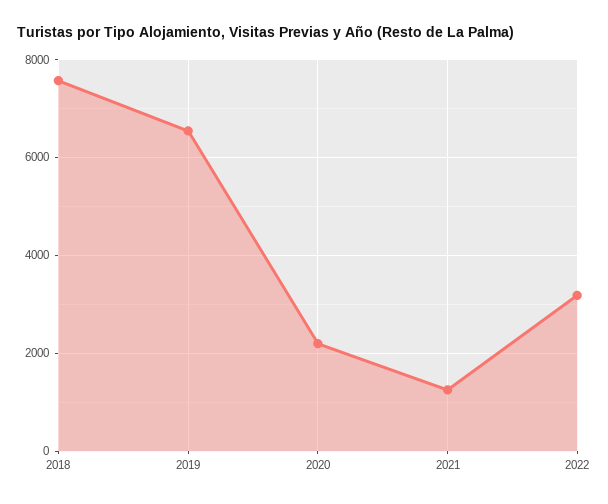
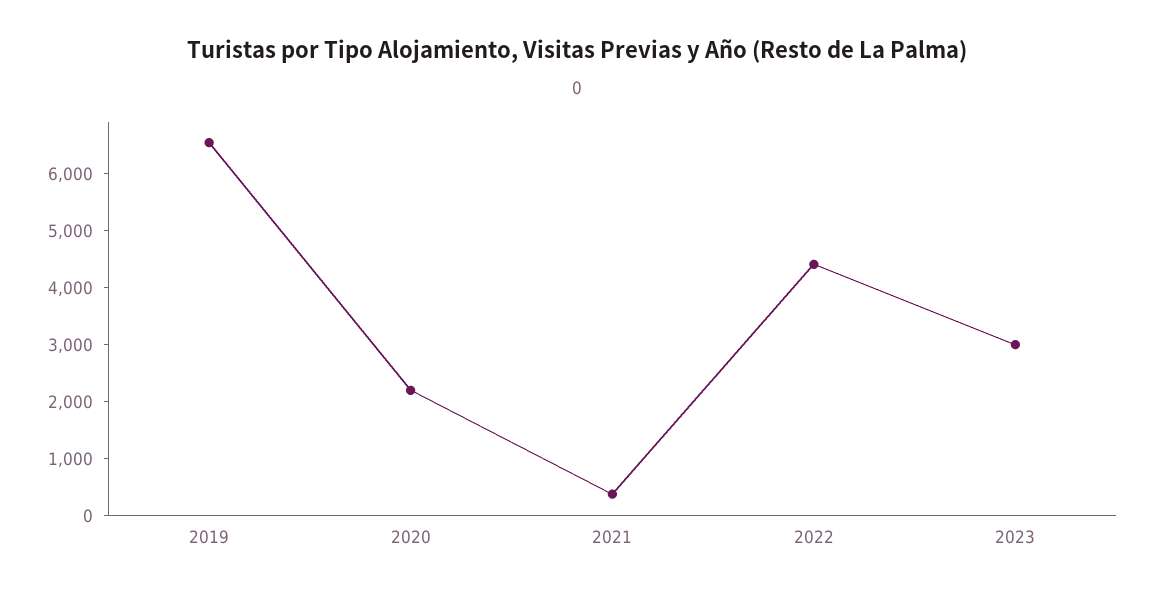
2018: 7600 -> none
2021: 1200 -> 400
2022: 3200 -> 4400
2023: none -> 3000

